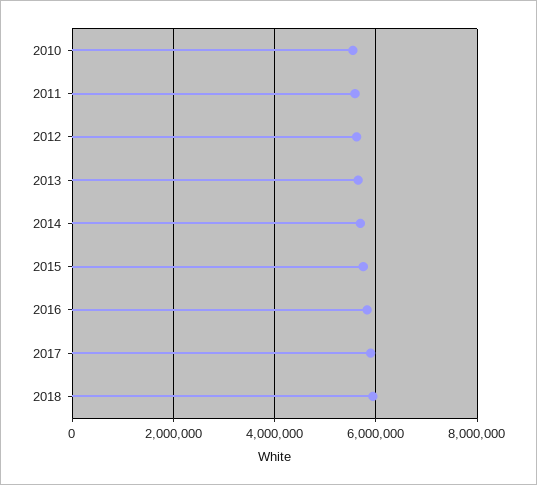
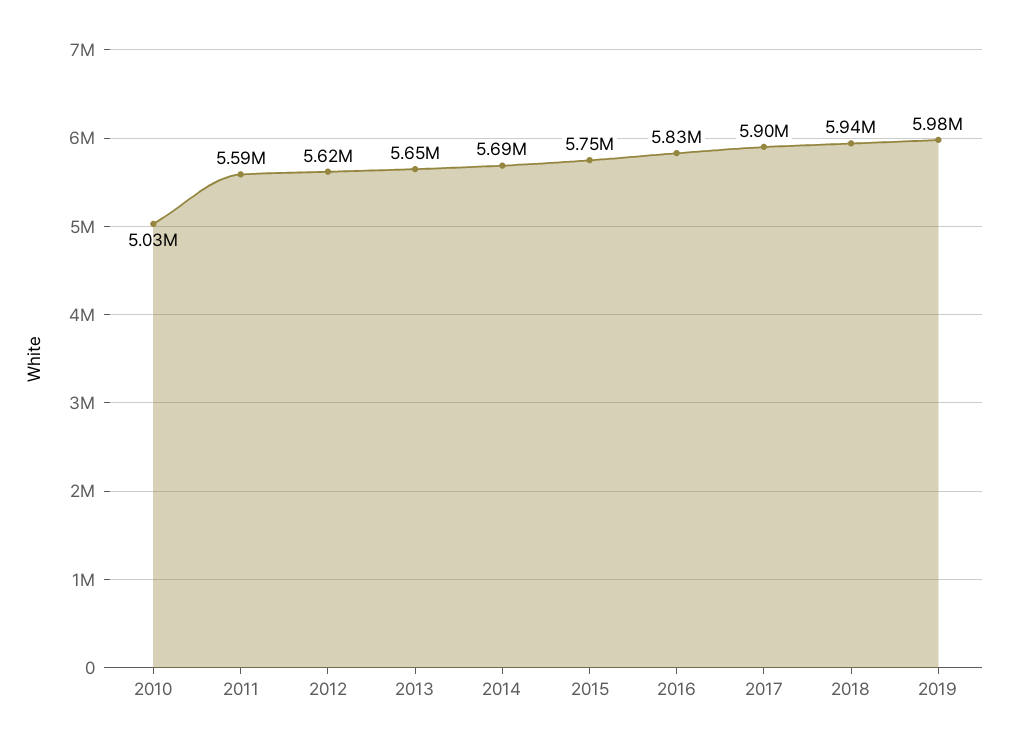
2010: 5600000 -> 5030000
2019: none -> 5980000

